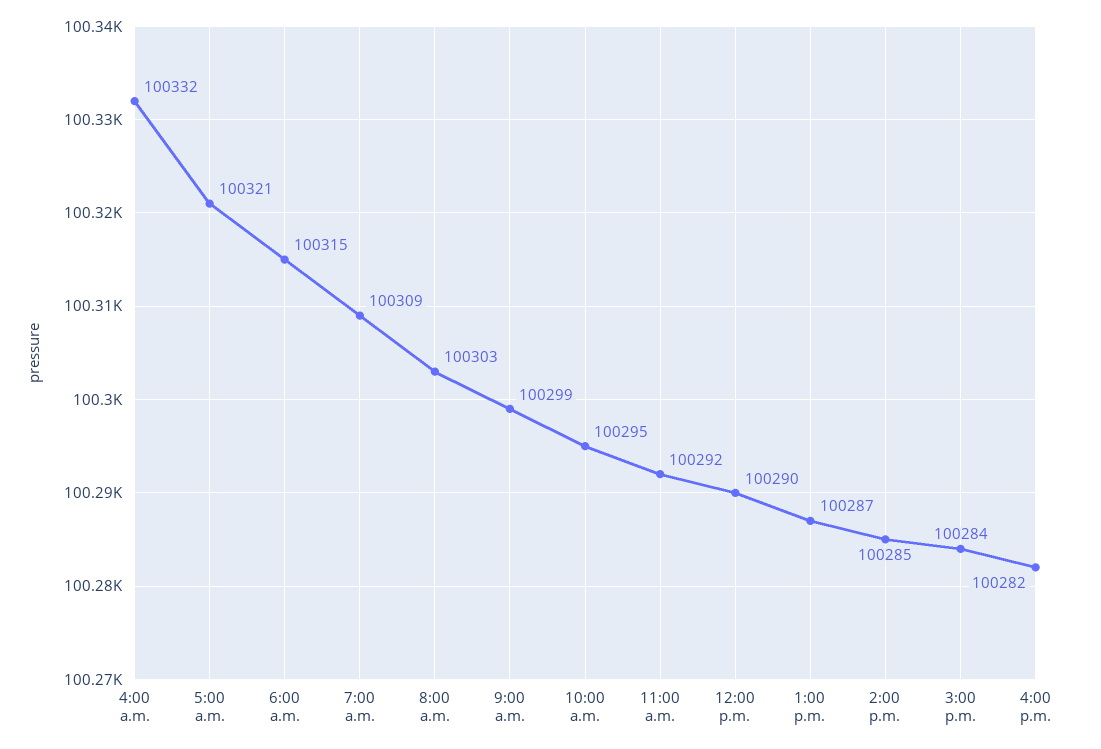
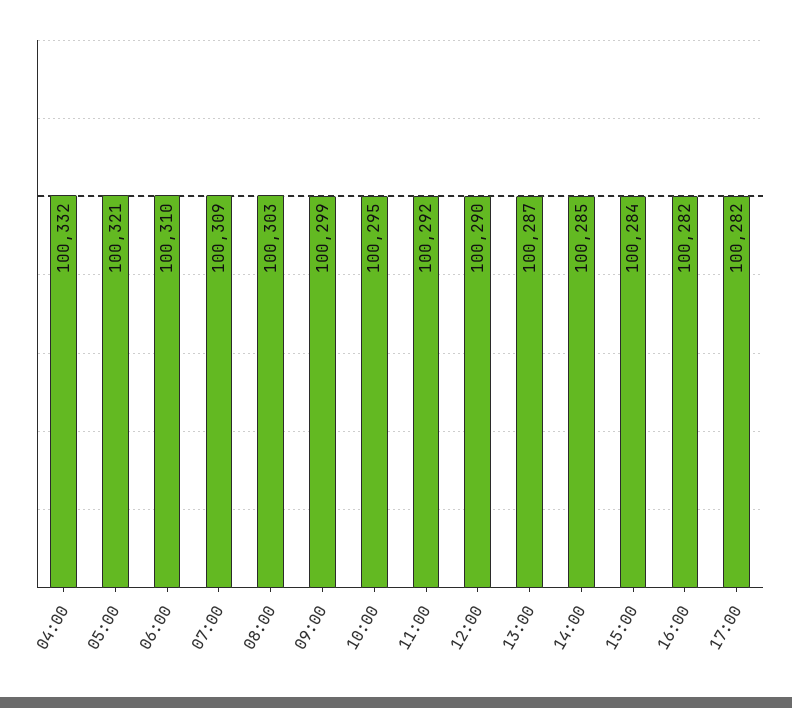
6:00 a.m.: 100315 -> 100310
17:00: none -> 100282

